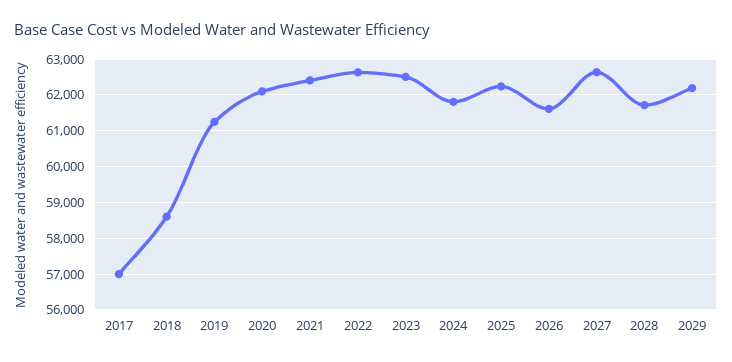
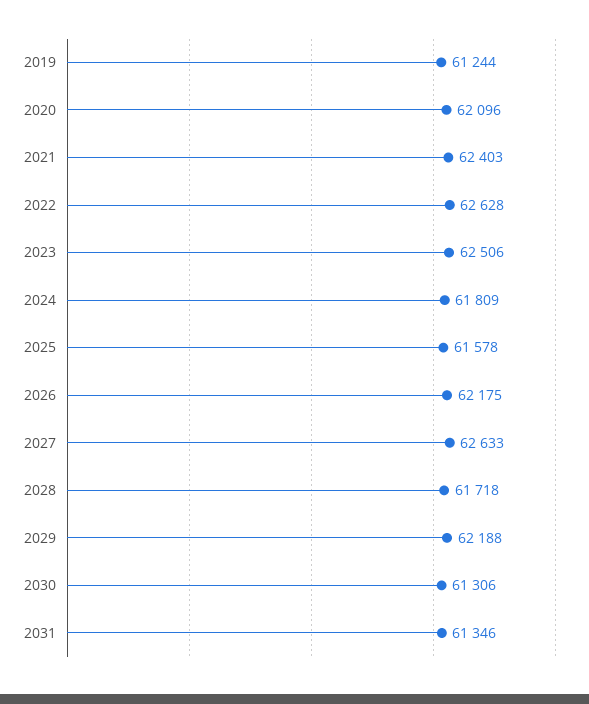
2017: 57000 -> none
2018: 58600 -> none
2025: 62200 -> 61578
2026: 61600 -> 62175
2030: none -> 61306
2031: none -> 61346

